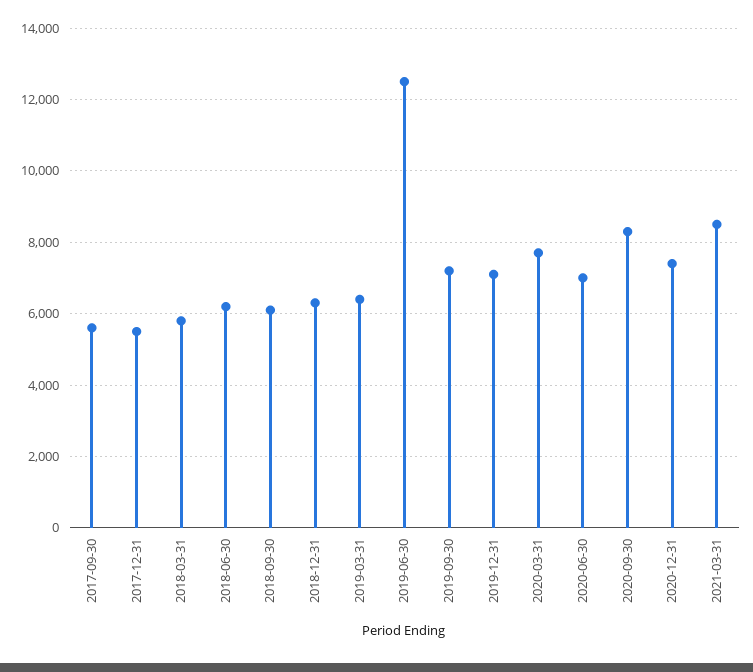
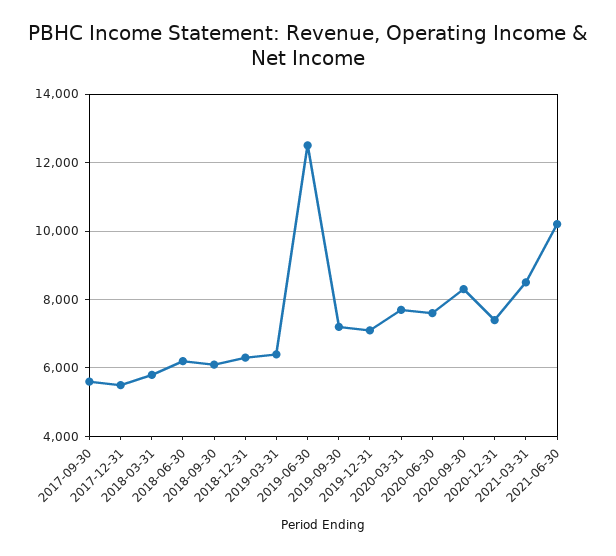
2020-06-30: 7000 -> 7600
2021-06-30: none -> 10200

